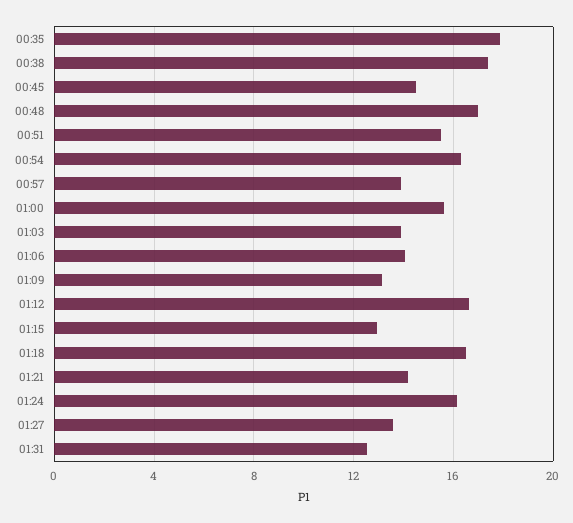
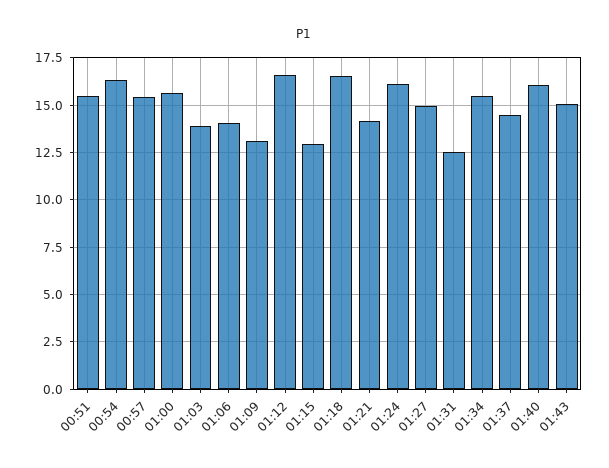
00:35: 18 -> none
00:38: 17.5 -> none
00:45: 14.5 -> none
00:48: 17 -> none
00:57: 14 -> 15.5
01:27: 13.5 -> 15
01:34: none -> 15.5
01:37: none -> 14.5
01:40: none -> 16
01:43: none -> 15

